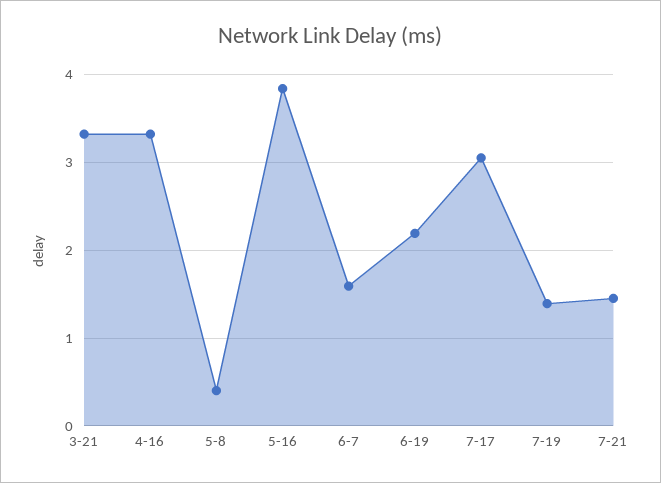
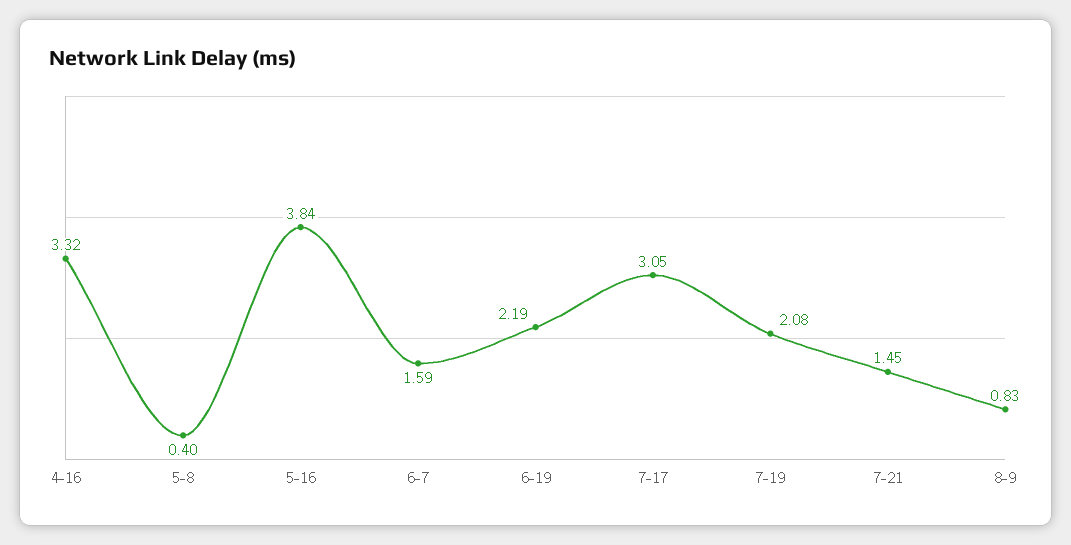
3-21: 3.3 -> none
7-19: 1.4 -> 2.08
8-9: none -> 0.83

